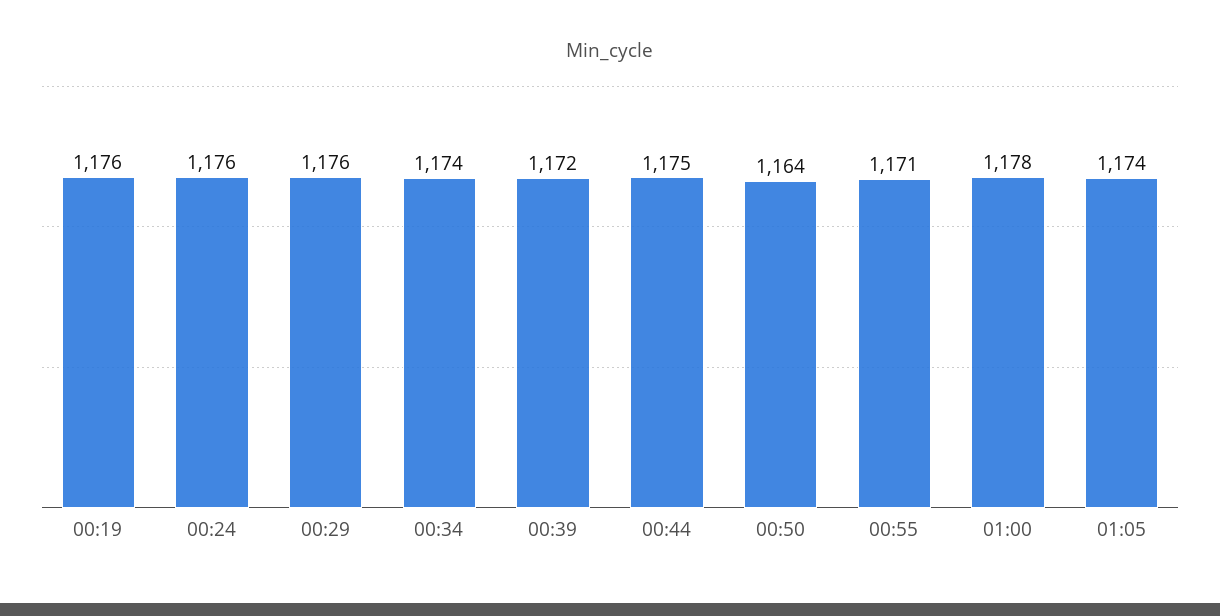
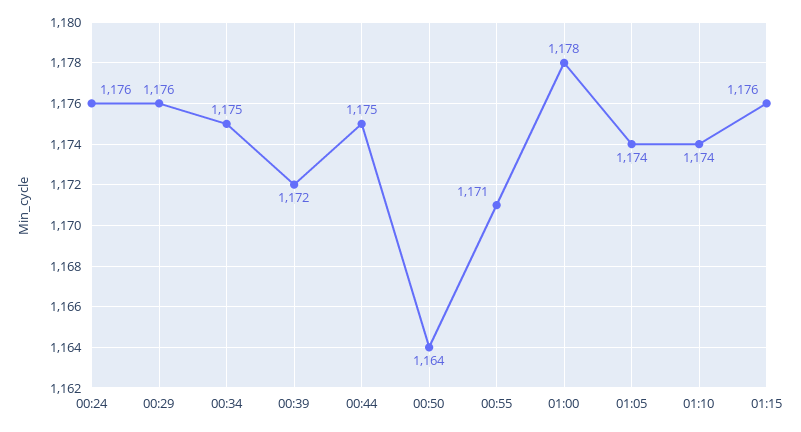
00:19: 1176 -> none
00:34: 1174 -> 1175
01:10: none -> 1174
01:15: none -> 1176

